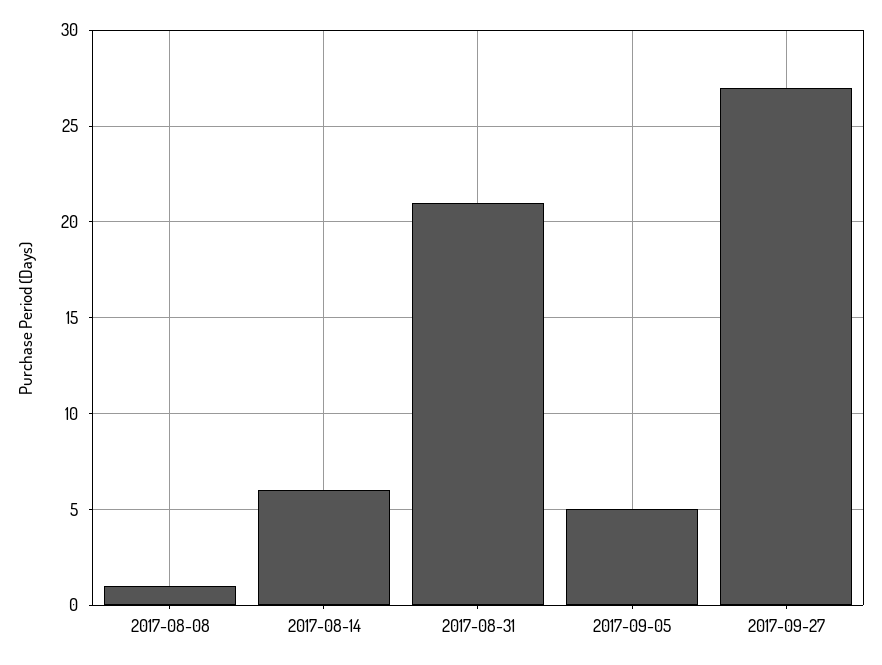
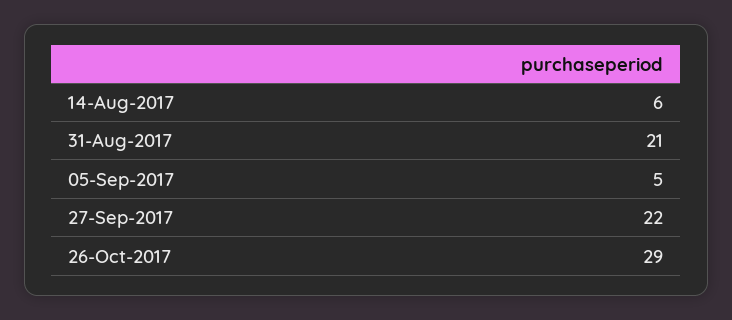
2017-08-08: 1 -> none
2017-09-27: 27 -> 22
26-Oct-2017: none -> 29

